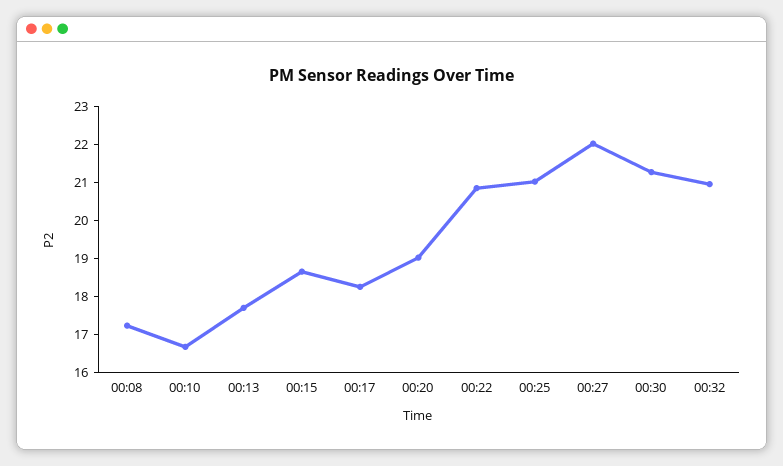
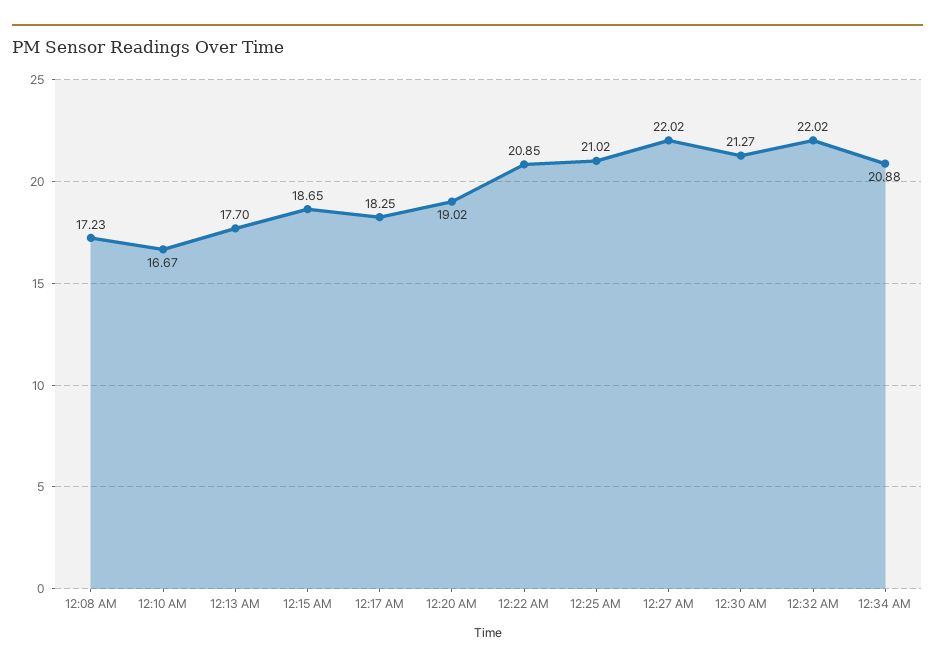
00:32: 21 -> 22.02
12:34 AM: none -> 20.88

